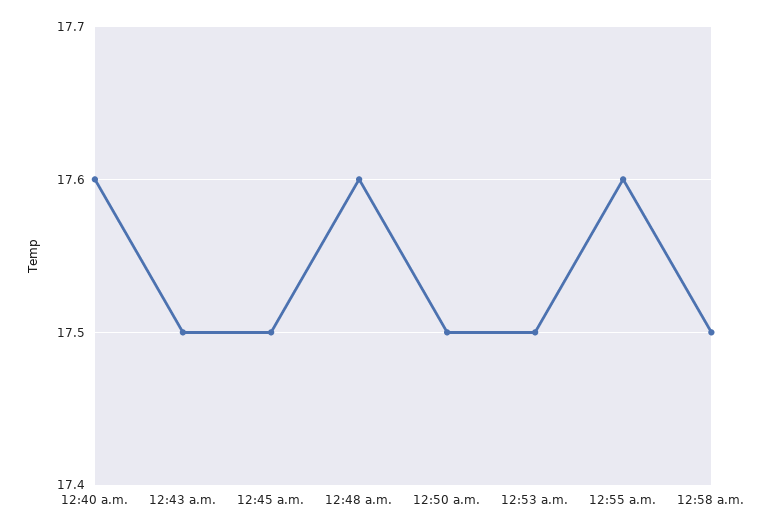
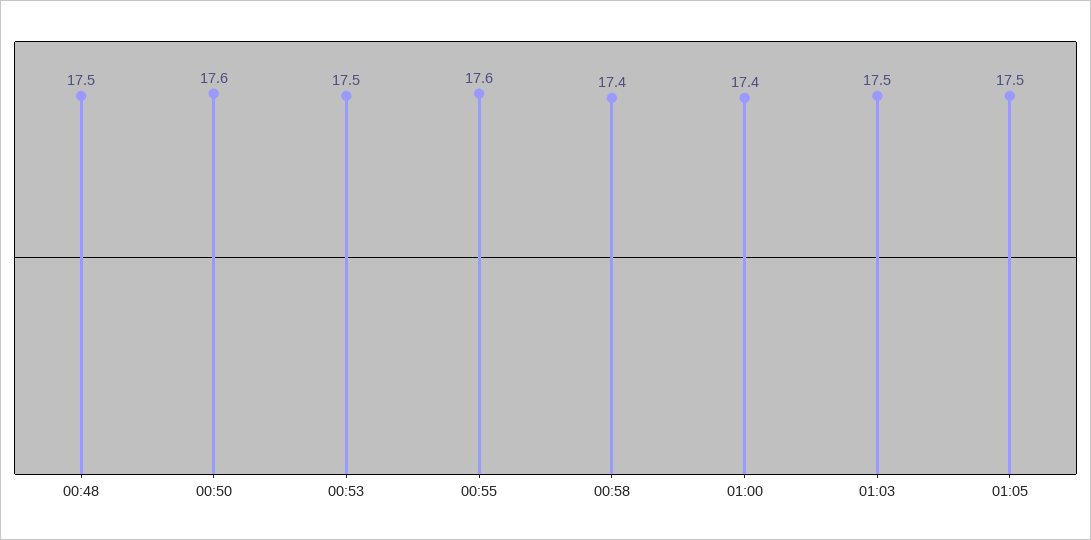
12:40 a.m.: 17.6 -> none
12:43 a.m.: 17.5 -> none
12:45 a.m.: 17.5 -> none
12:48 a.m.: 17.6 -> 17.5
12:50 a.m.: 17.5 -> 17.6
12:58 a.m.: 17.5 -> 17.4
01:00: none -> 17.4
01:03: none -> 17.5
01:05: none -> 17.5

